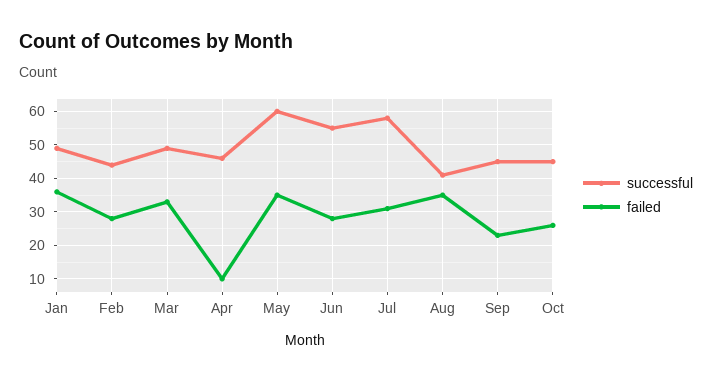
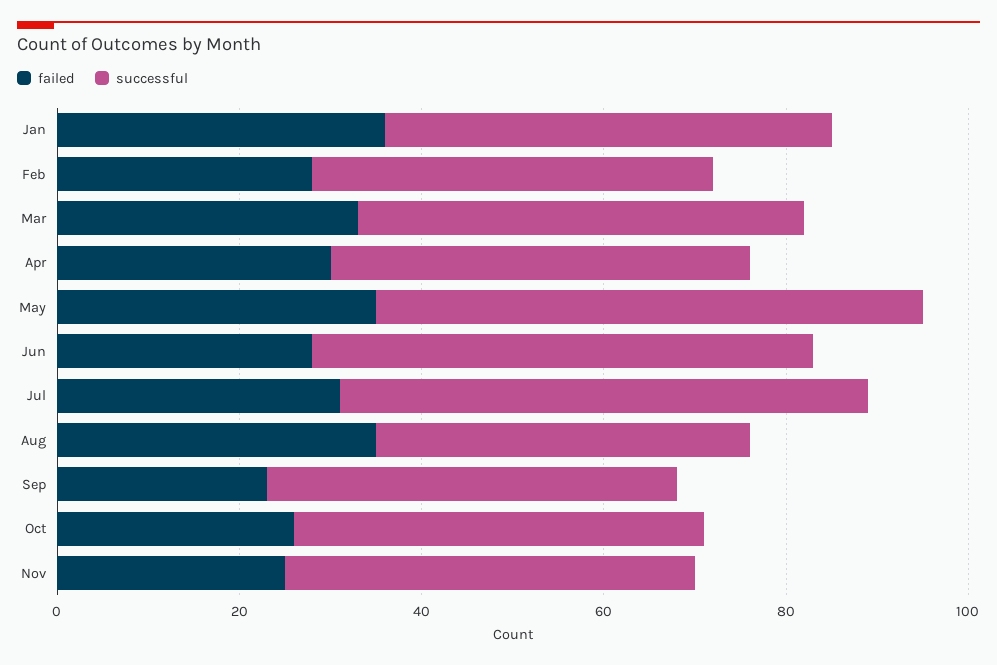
failed, Apr: 10 -> 30
failed, Nov: none -> 25
successful, Nov: none -> 45

